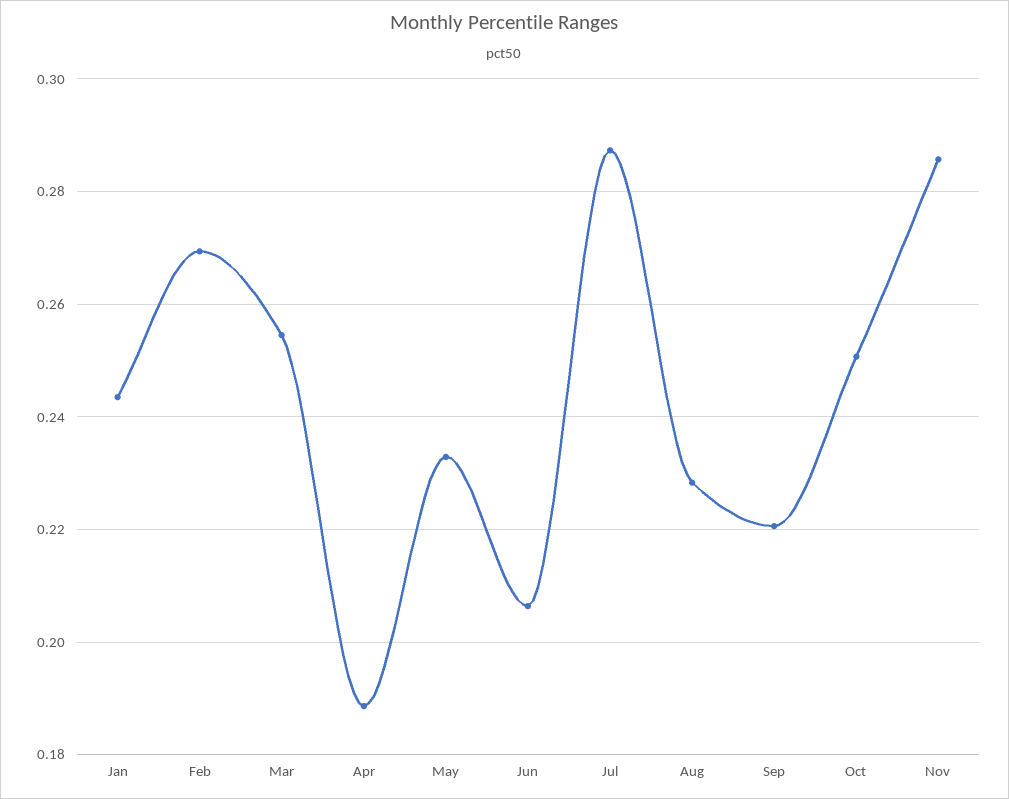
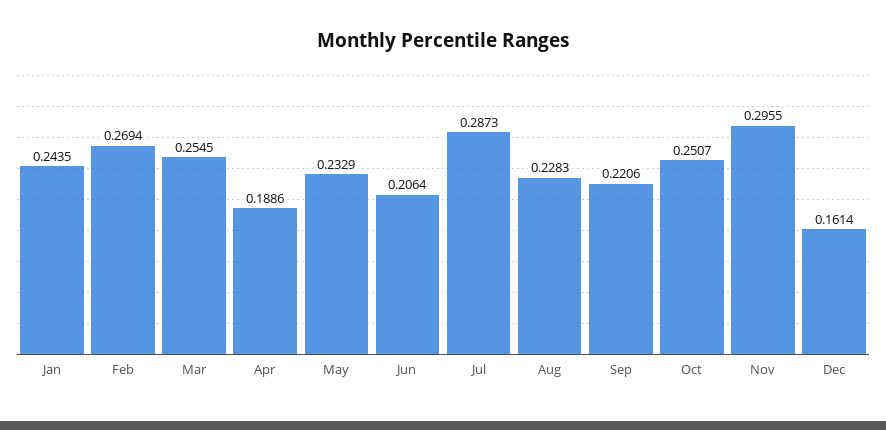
Nov: 0.286 -> 0.2955
Dec: none -> 0.1614

